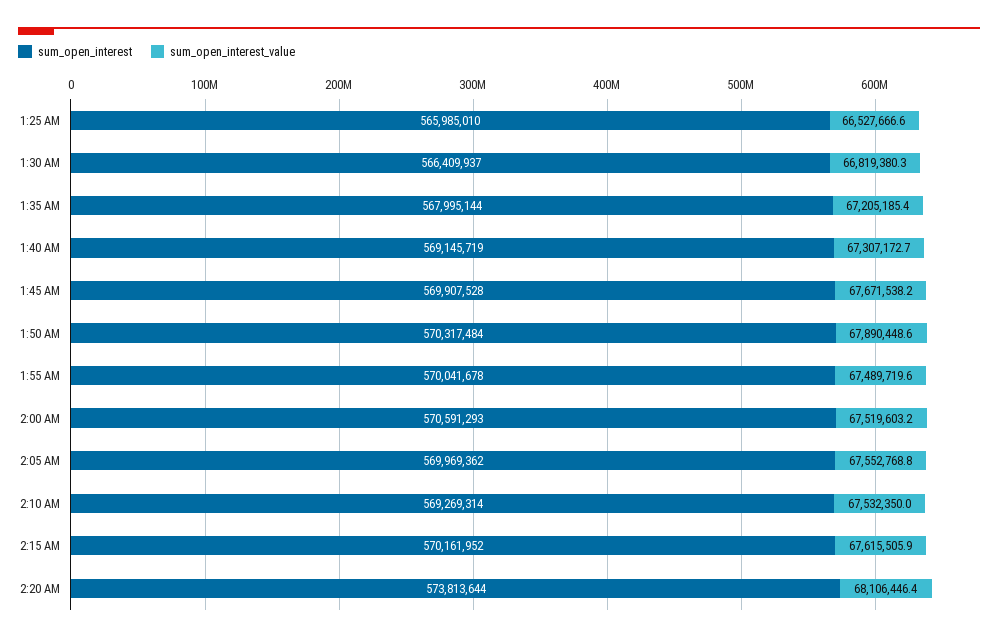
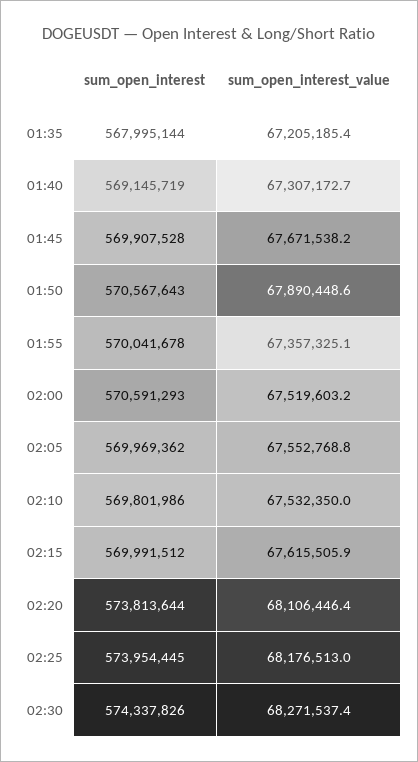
sum_open_interest, 1:25 AM: 565985010 -> none
sum_open_interest_value, 1:25 AM: 66527666.6 -> none
sum_open_interest, 1:30 AM: 566409937 -> none
sum_open_interest_value, 1:30 AM: 66819380.3 -> none
sum_open_interest, 1:50 AM: 570317484 -> 570567643
sum_open_interest_value, 1:55 AM: 67489719.6 -> 67357325.1
sum_open_interest, 2:10 AM: 569269314 -> 569801986
sum_open_interest, 2:15 AM: 570161952 -> 569991512
sum_open_interest, 02:25: none -> 573954445
sum_open_interest_value, 02:25: none -> 68176513
sum_open_interest, 02:30: none -> 574337826
sum_open_interest_value, 02:30: none -> 68271537.4

